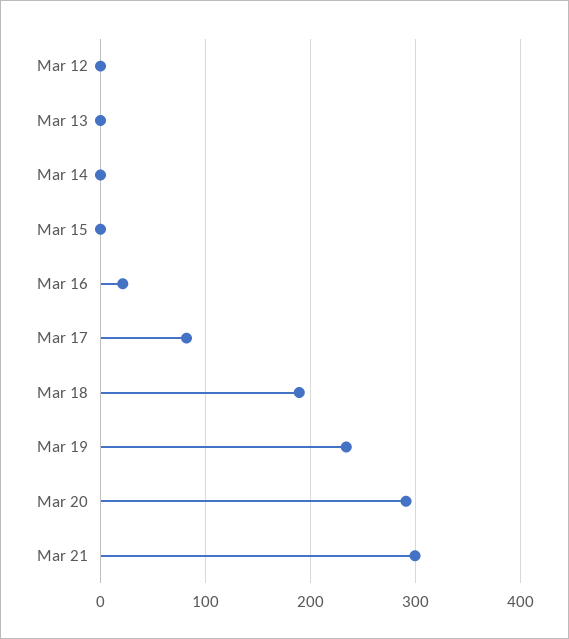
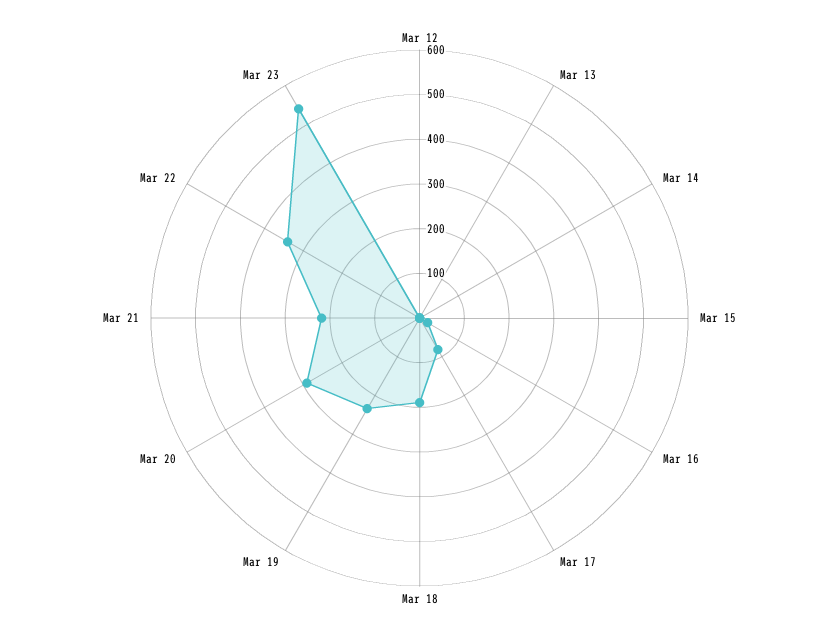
Mar 21: 300 -> 220
Mar 22: none -> 340
Mar 23: none -> 540

